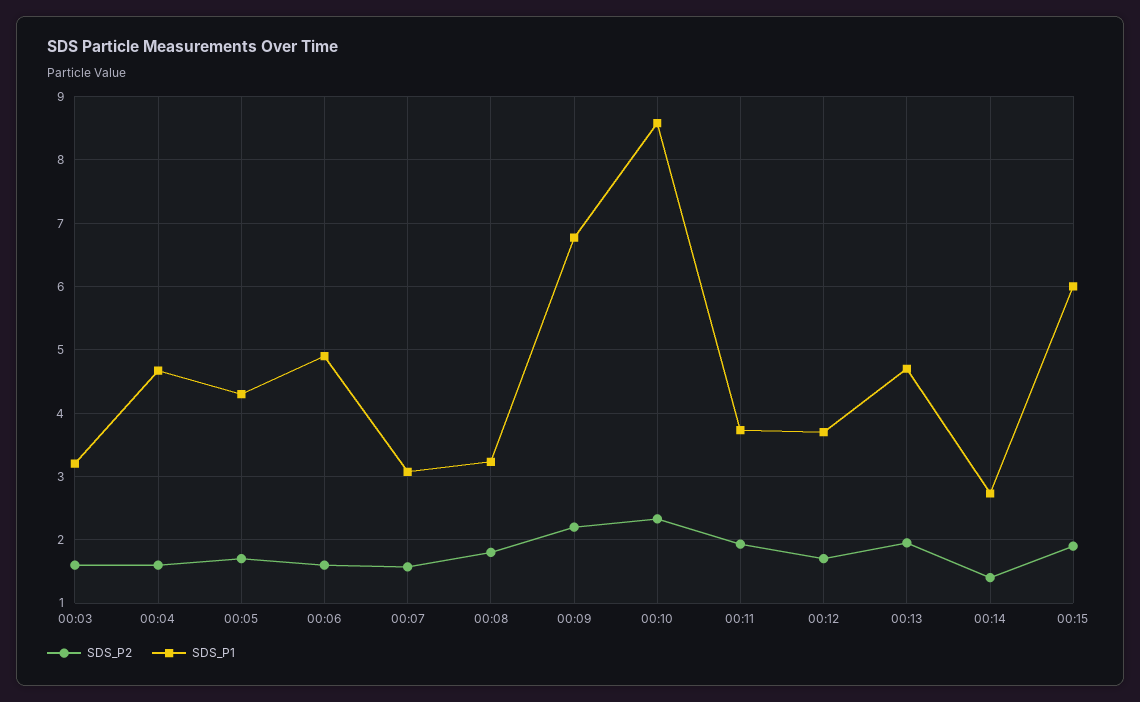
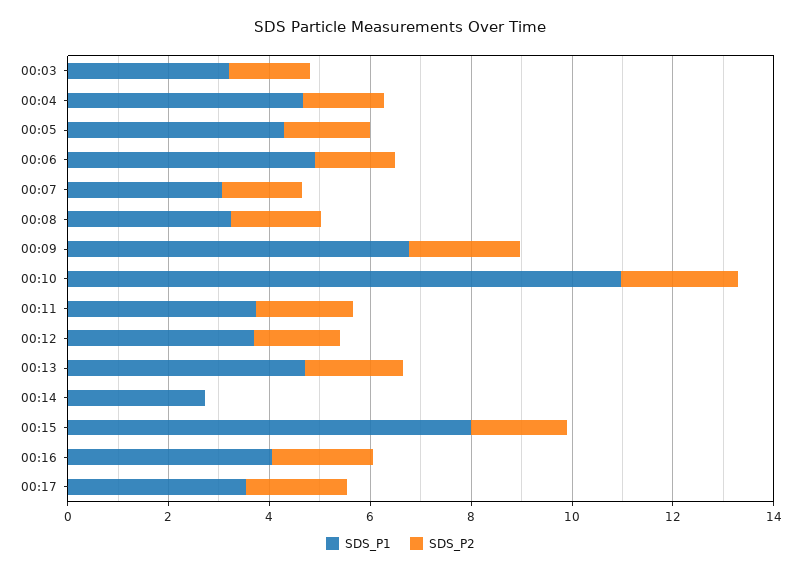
SDS_P1, 00:10: 8.6 -> 11
SDS_P2, 00:14: 1.4 -> 0
SDS_P1, 00:15: 6 -> 8
SDS_P1, 00:16: none -> 4
SDS_P2, 00:16: none -> 2
SDS_P1, 00:17: none -> 3.5
SDS_P2, 00:17: none -> 2

